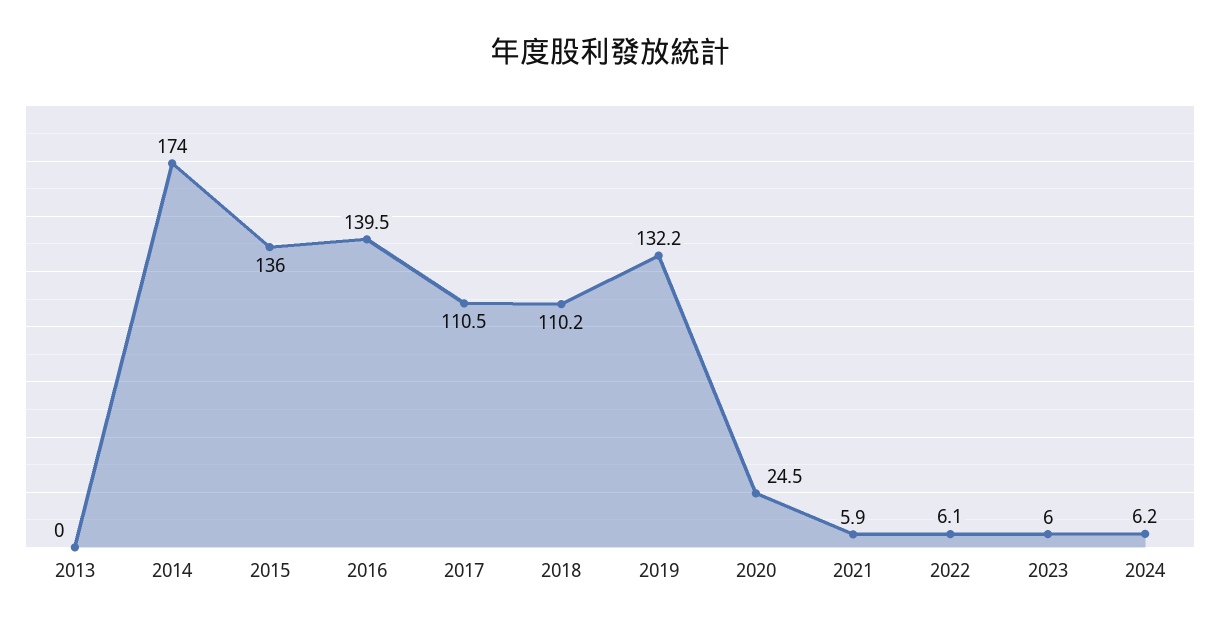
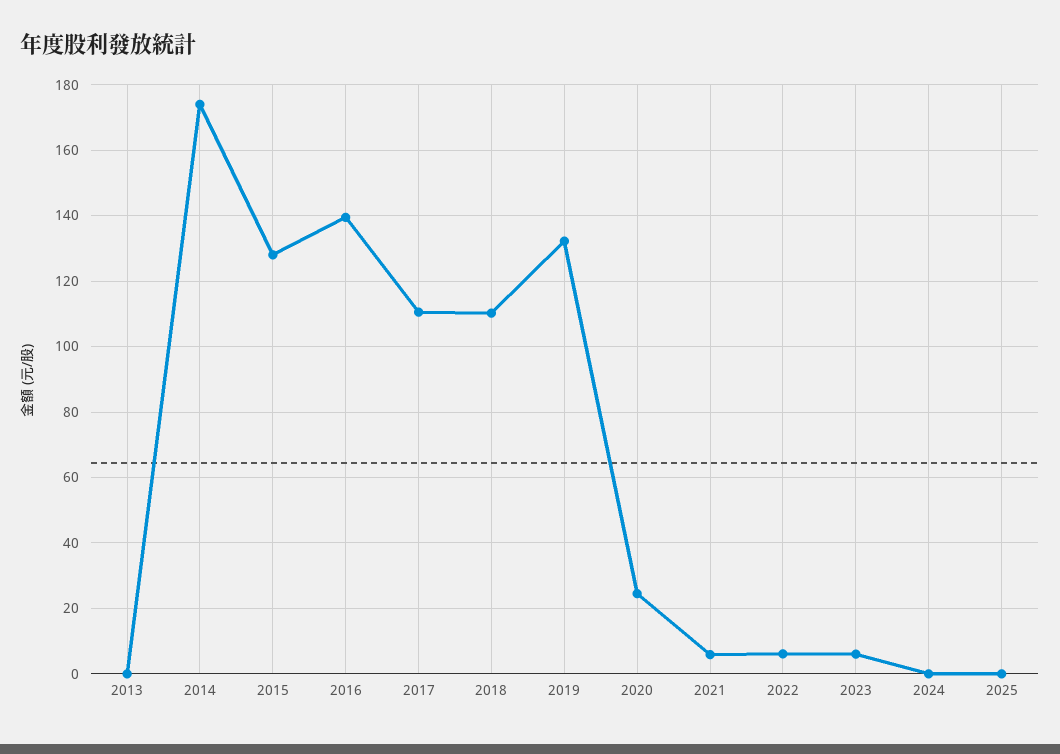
2015: 136 -> 128
2024: 6.2 -> 0
2025: none -> 0

